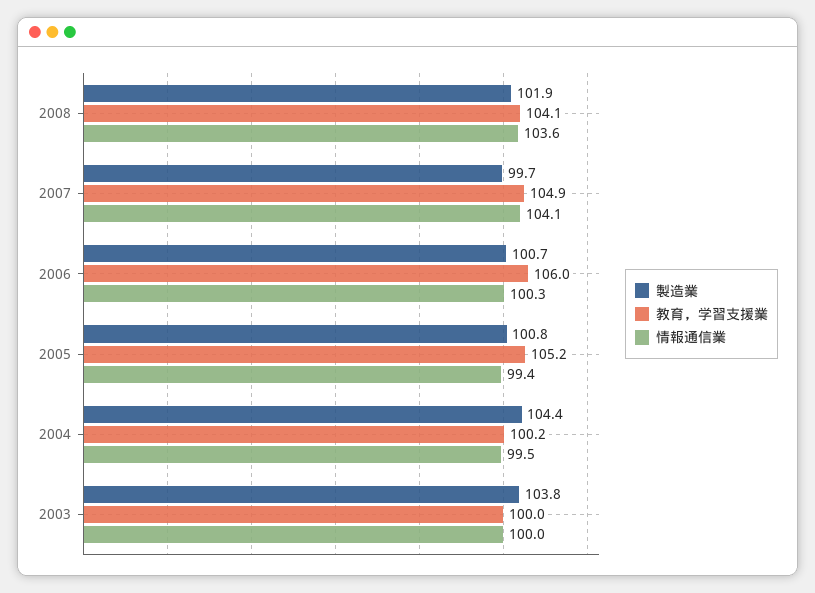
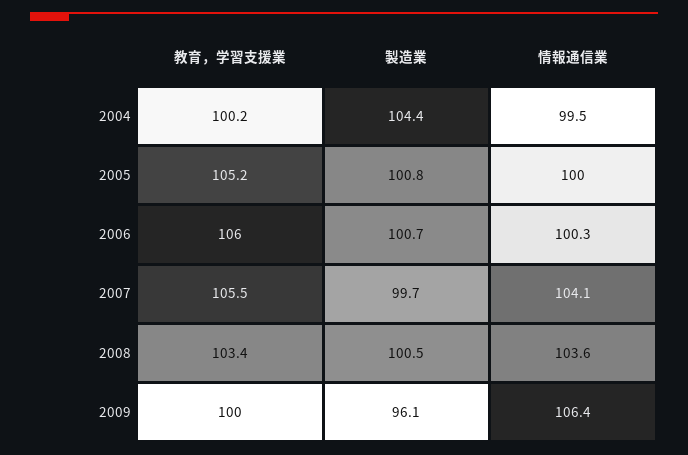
製造業, 2008: 101.9 -> 100.5
教育，学習支援業, 2008: 104.1 -> 103.4
教育，学習支援業, 2007: 104.9 -> 105.5
情報通信業, 2005: 99.4 -> 100
製造業, 2003: 103.8 -> none
教育，学習支援業, 2003: 100 -> none
情報通信業, 2003: 100 -> none
教育，学習支援業, 2009: none -> 100
製造業, 2009: none -> 96.1
情報通信業, 2009: none -> 106.4

